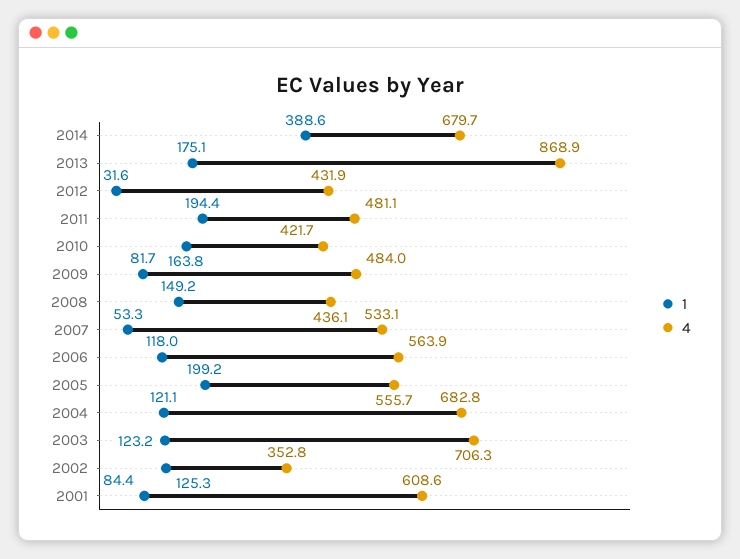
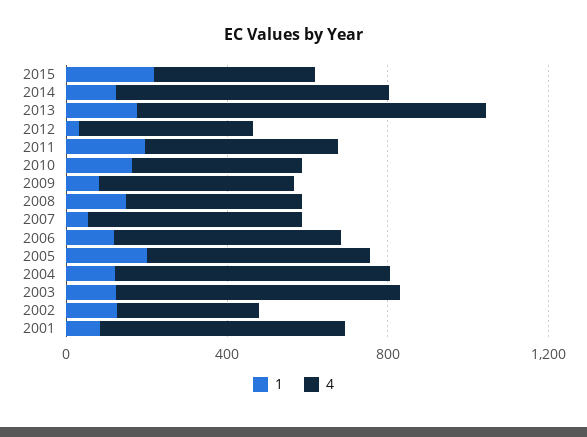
1, 2014: 388.6 -> 100
1, 2015: none -> 200
4, 2015: none -> 400

